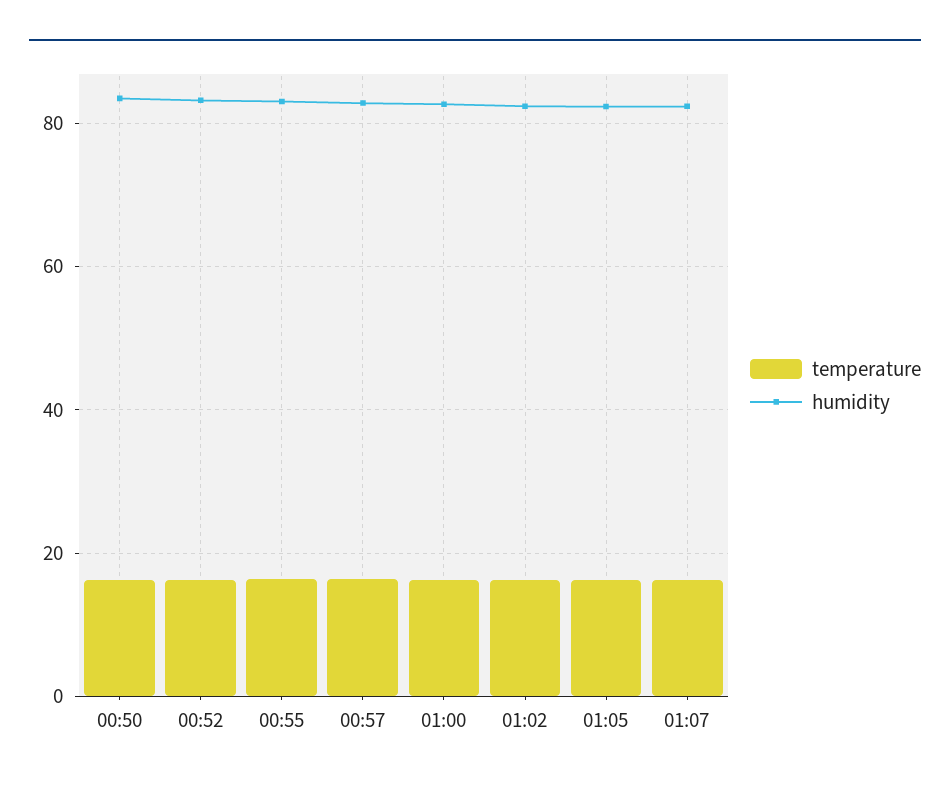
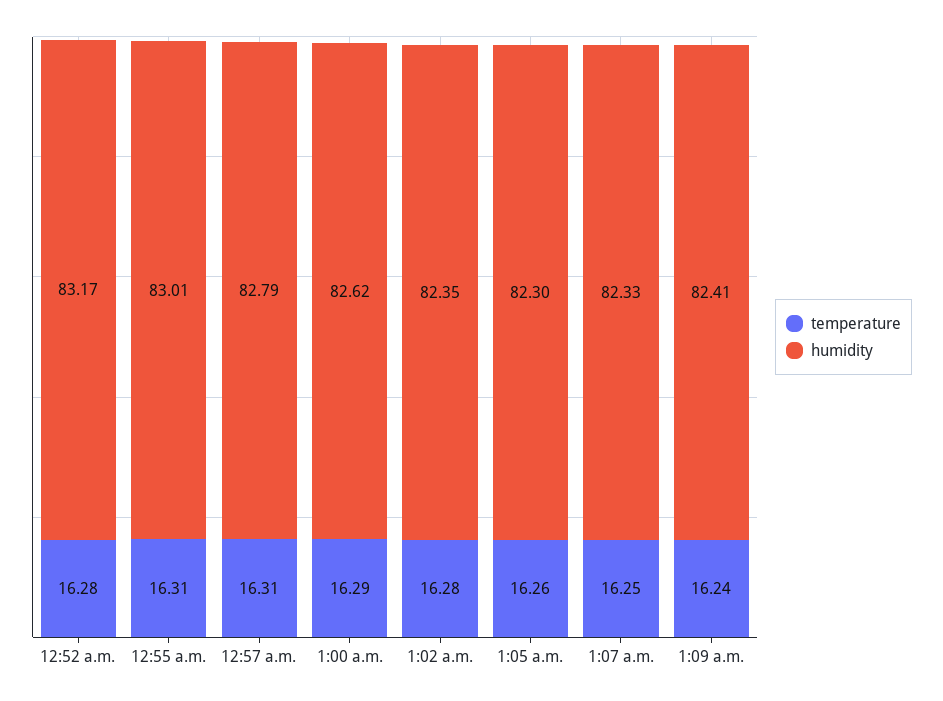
temperature, 00:50: 16 -> none
humidity, 00:50: 84 -> none
temperature, 1:09 a.m.: none -> 16.24
humidity, 1:09 a.m.: none -> 82.41

